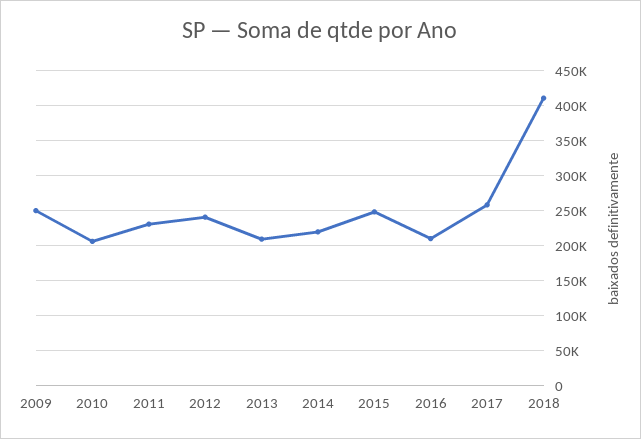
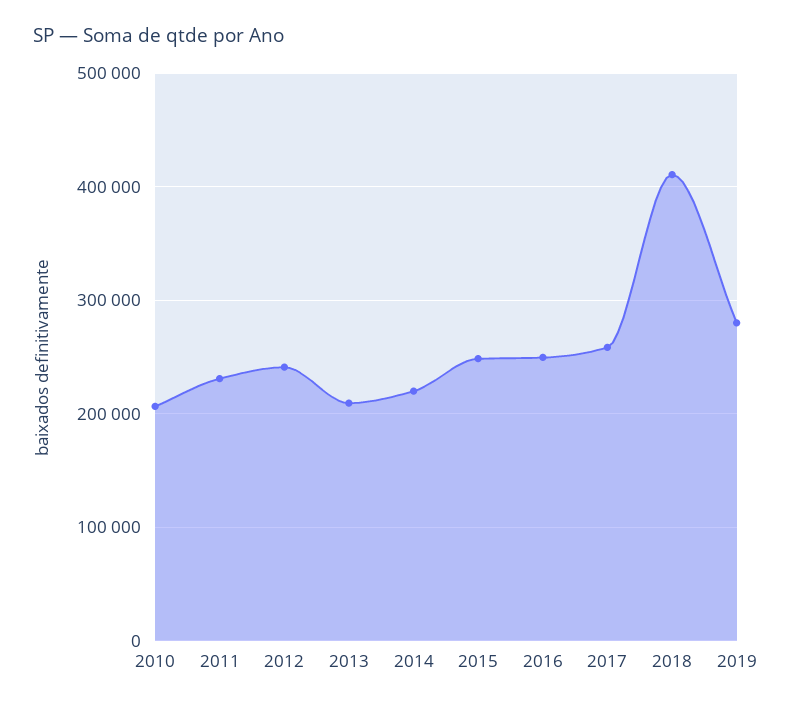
2009: 250000 -> none
2016: 210000 -> 250000
2019: none -> 280000

